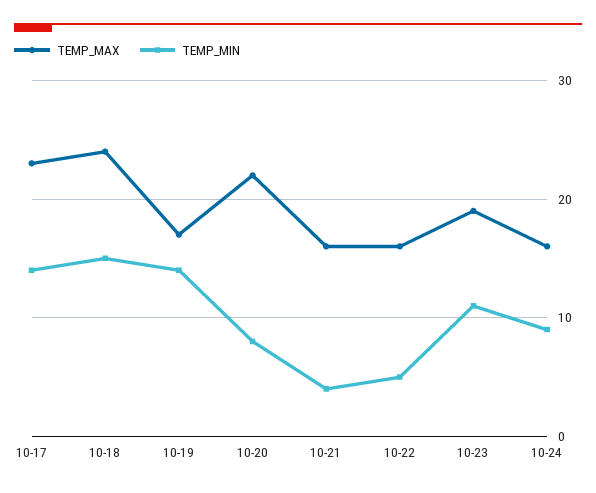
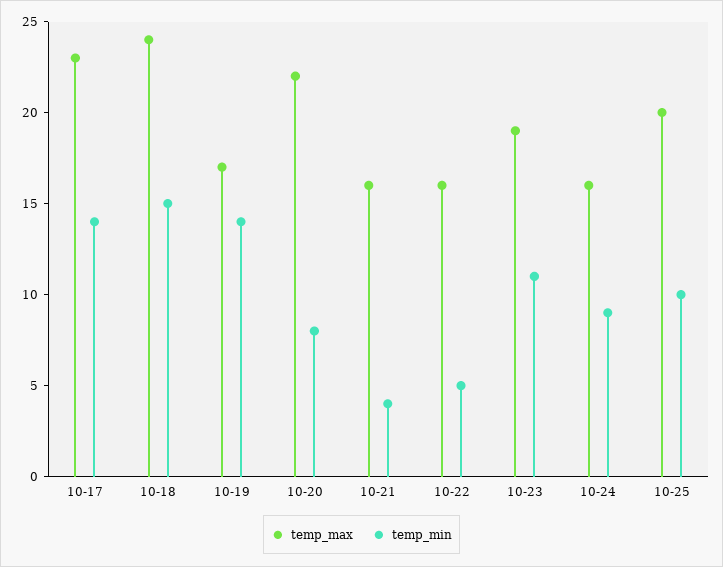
TEMP_MAX, 10-25: none -> 20
TEMP_MIN, 10-25: none -> 10

